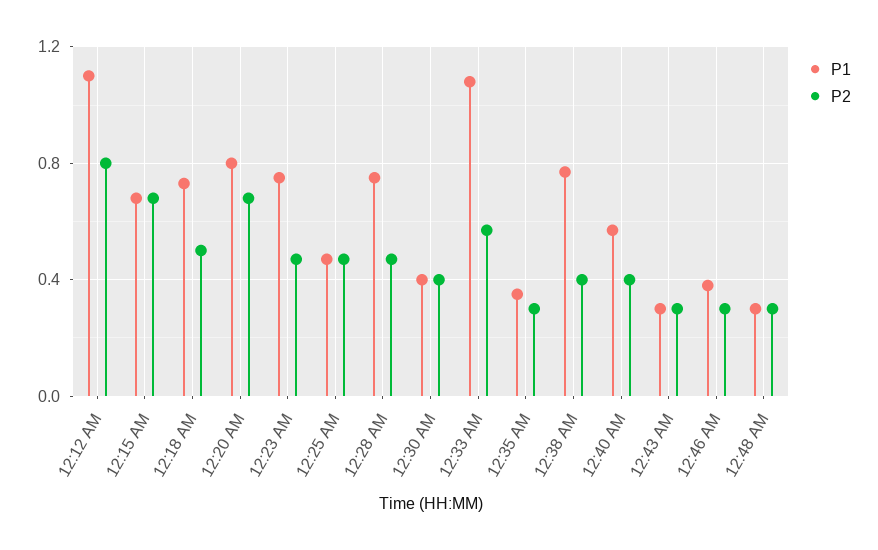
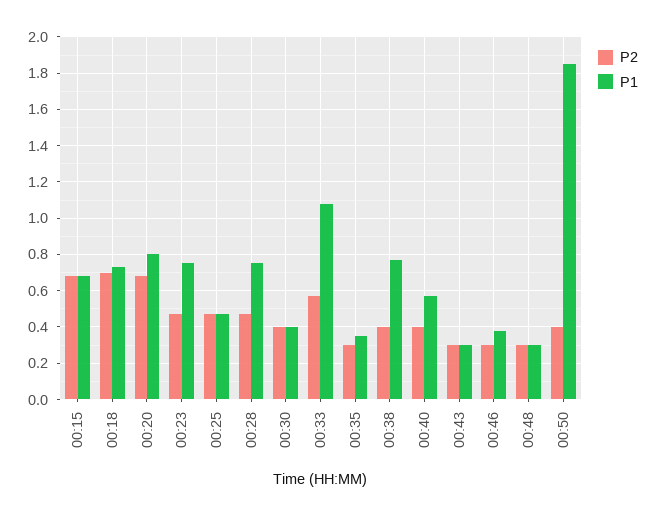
P1, 12:12 AM: 1.1 -> none
P2, 12:12 AM: 0.8 -> none
P2, 12:18 AM: 0.5 -> 0.7
P2, 00:50: none -> 0.4
P1, 00:50: none -> 1.85

